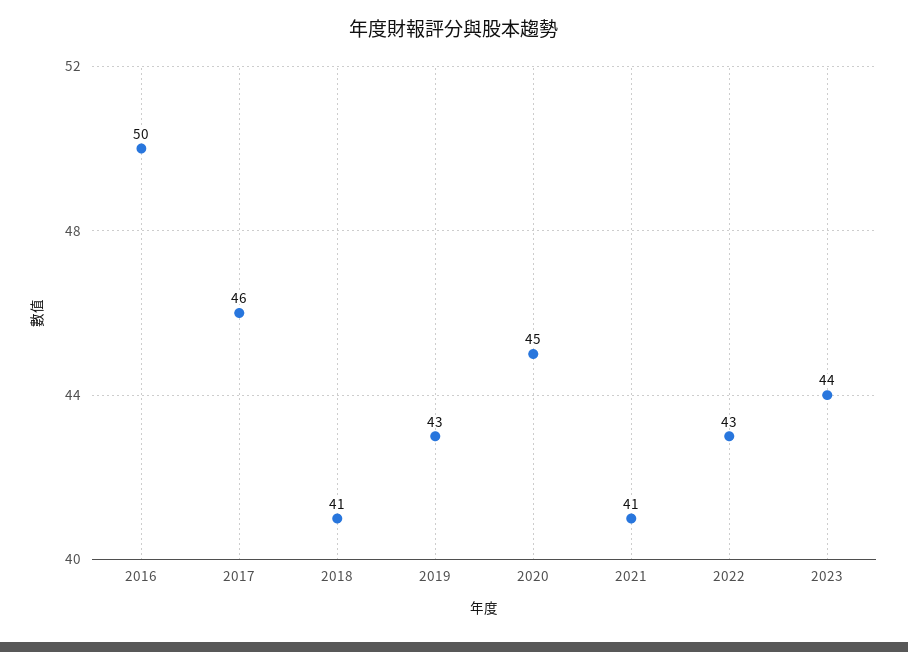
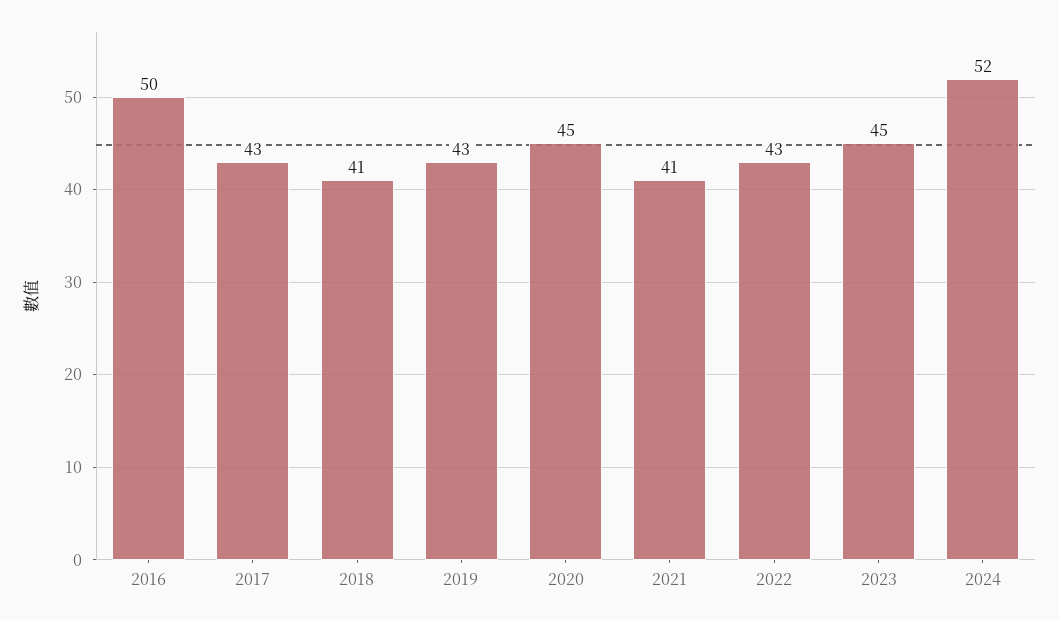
2017: 46 -> 43
2023: 44 -> 45
2024: none -> 52

